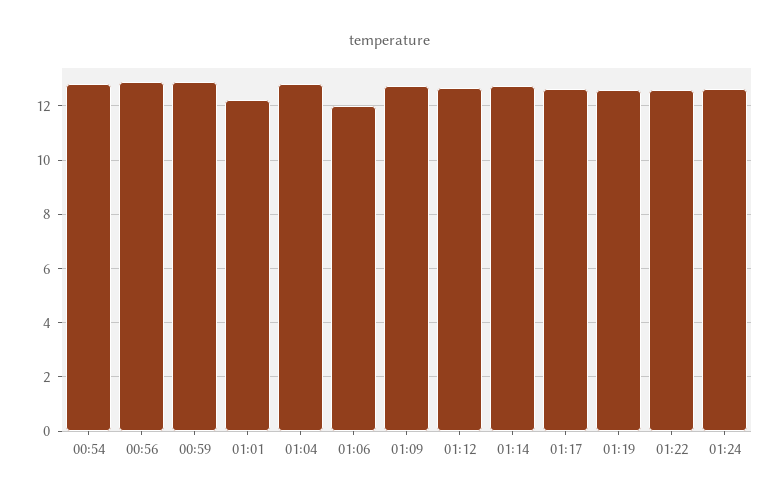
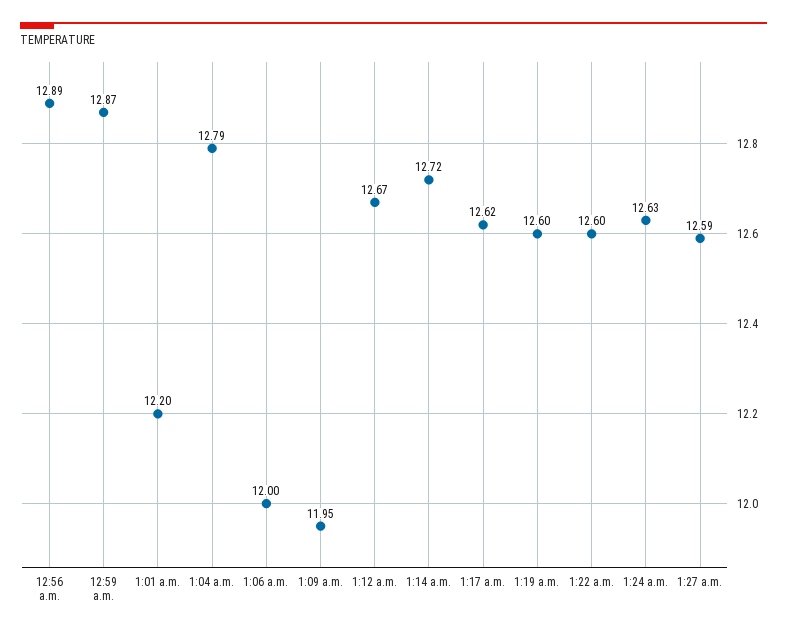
00:54: 12.75 -> none
01:09: 12.75 -> 11.95
1:27 a.m.: none -> 12.59

